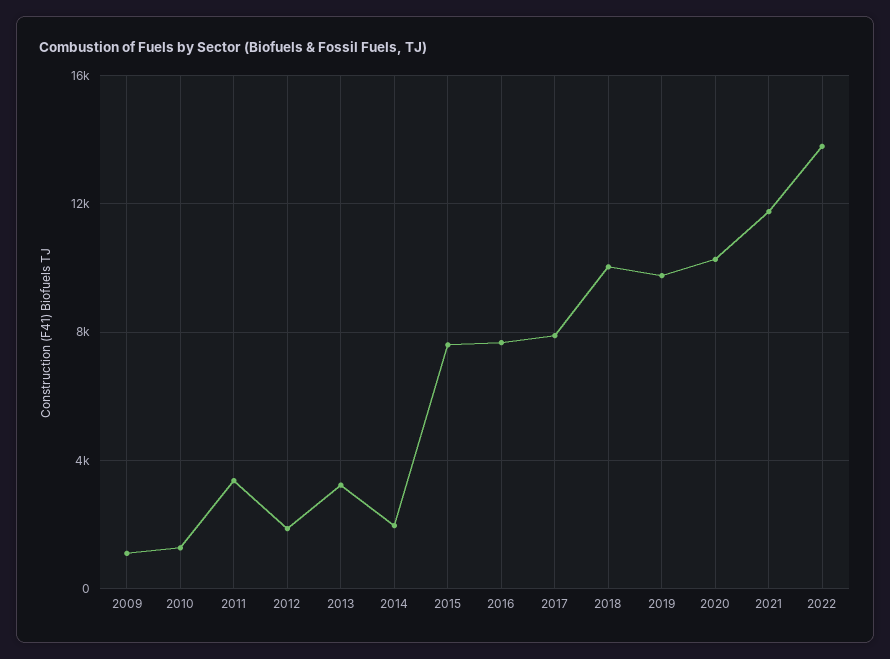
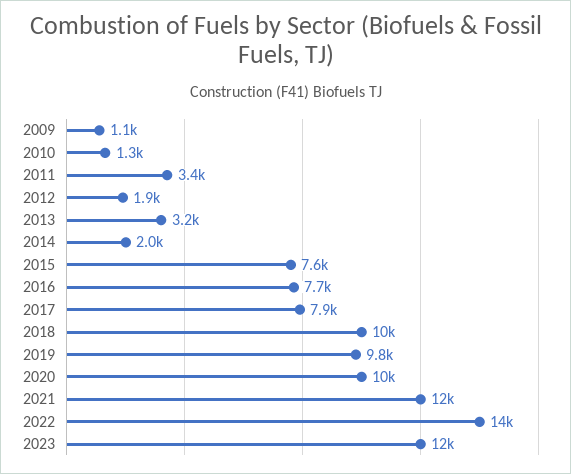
2023: none -> 12000

